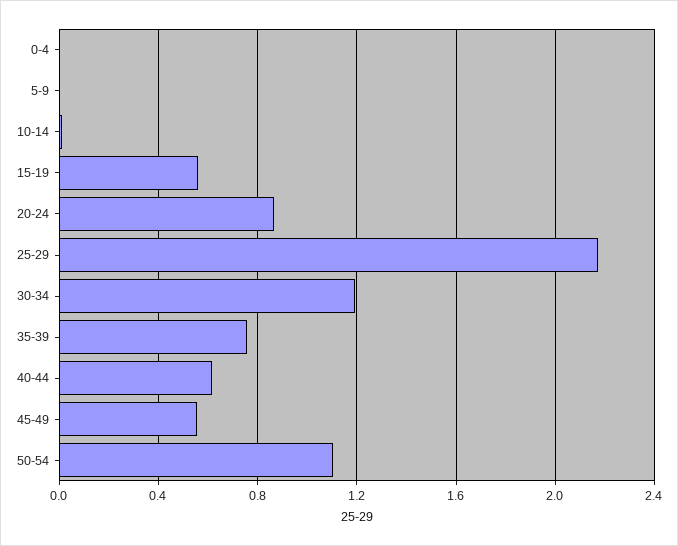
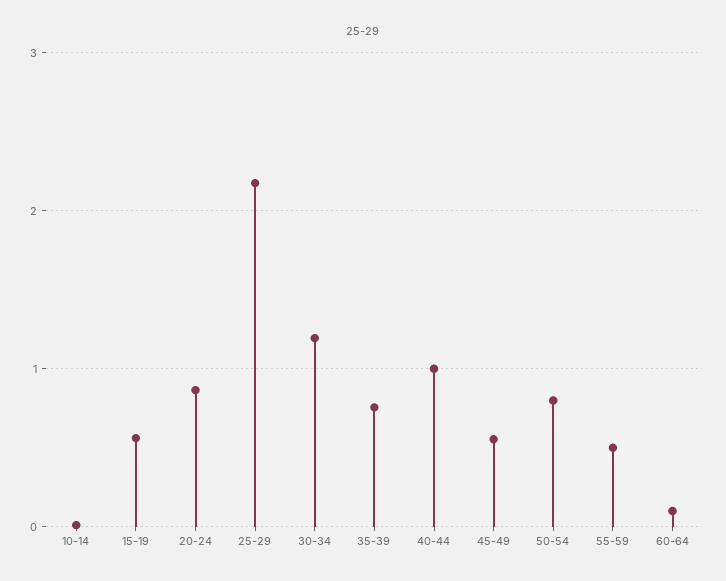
0-4: 0 -> none
5-9: 0 -> none
40-44: 0.6 -> 1
50-54: 1.1 -> 0.8
55-59: none -> 0.5
60-64: none -> 0.1

